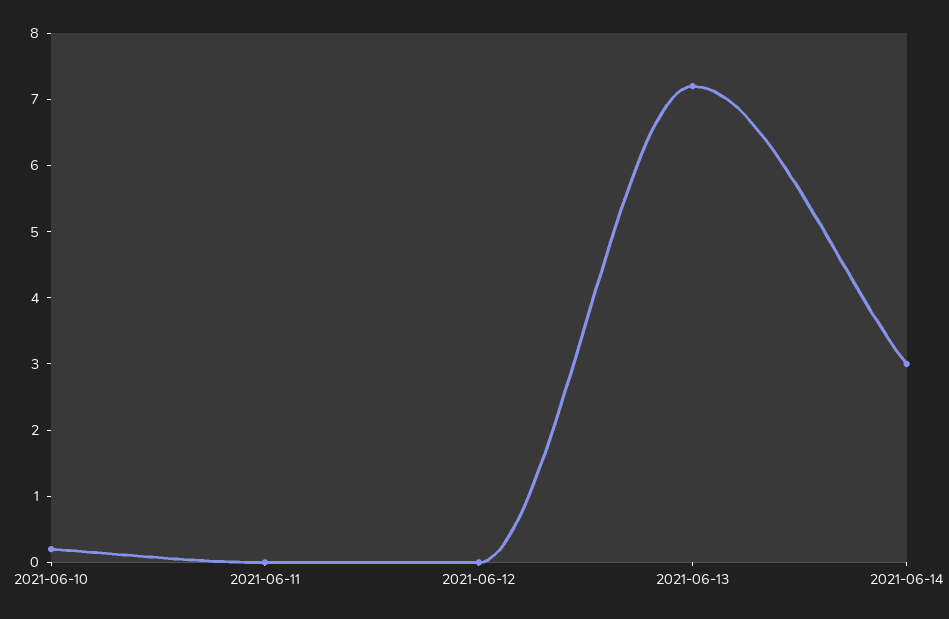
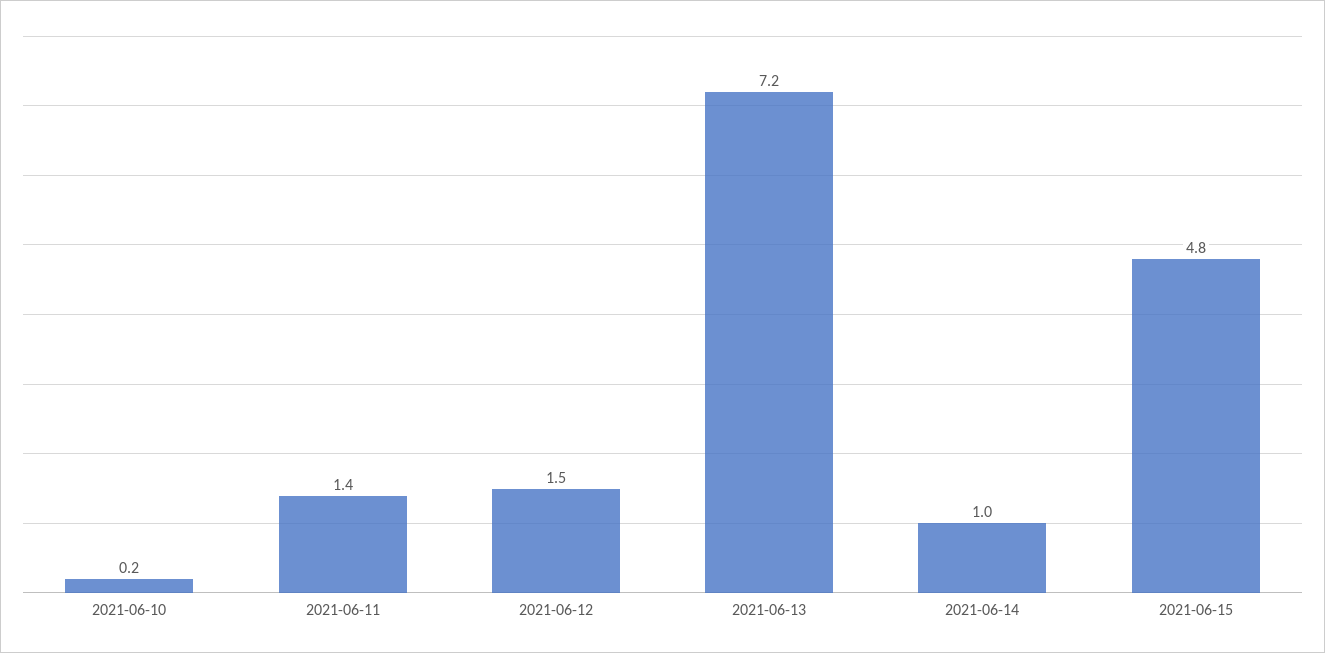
2021-06-11: 0 -> 1.4
2021-06-12: 0 -> 1.5
2021-06-14: 3 -> 1
2021-06-15: none -> 4.8

